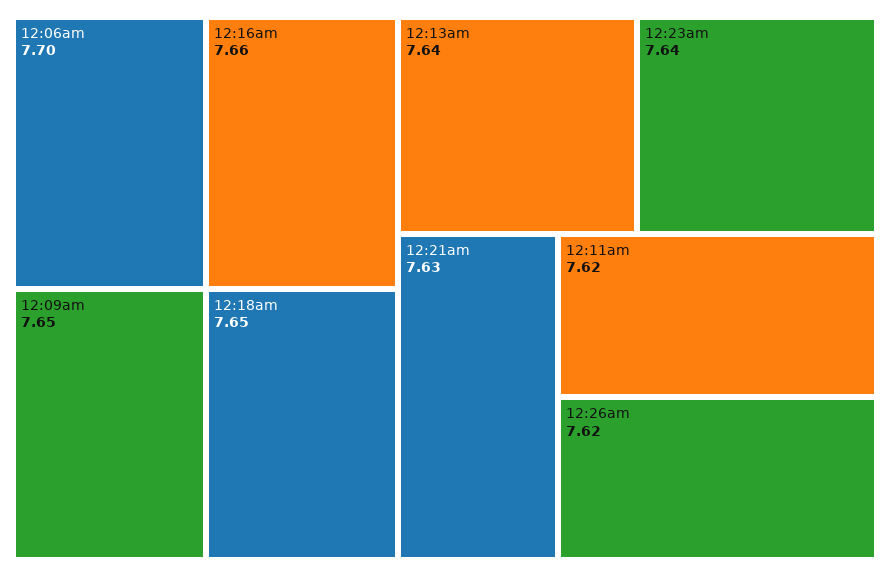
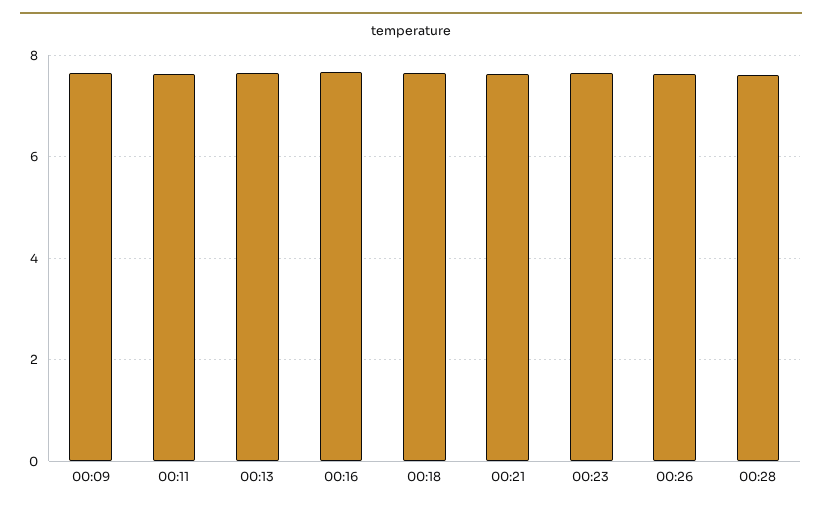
12:06am: 7.7 -> none
00:28: none -> 7.6

